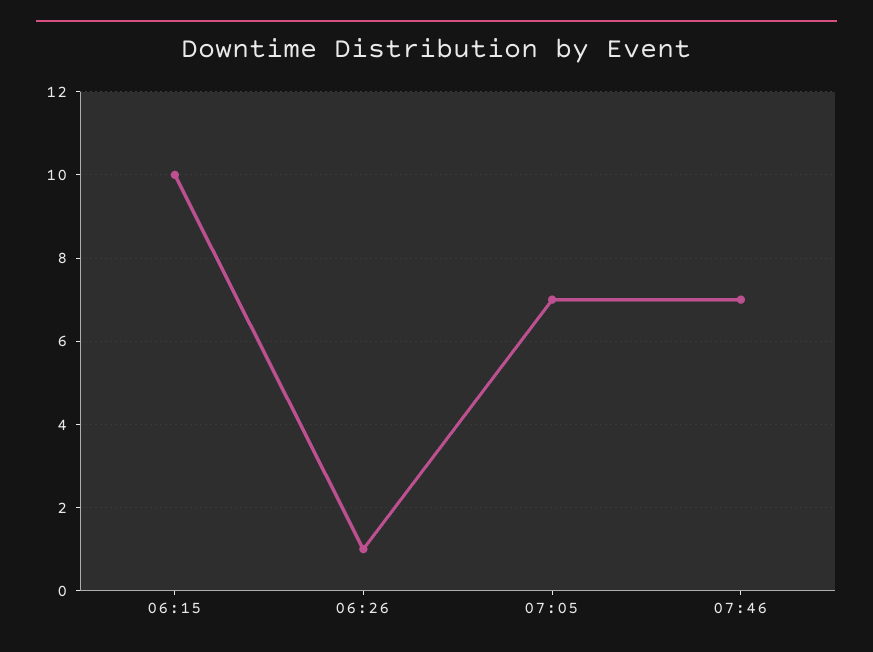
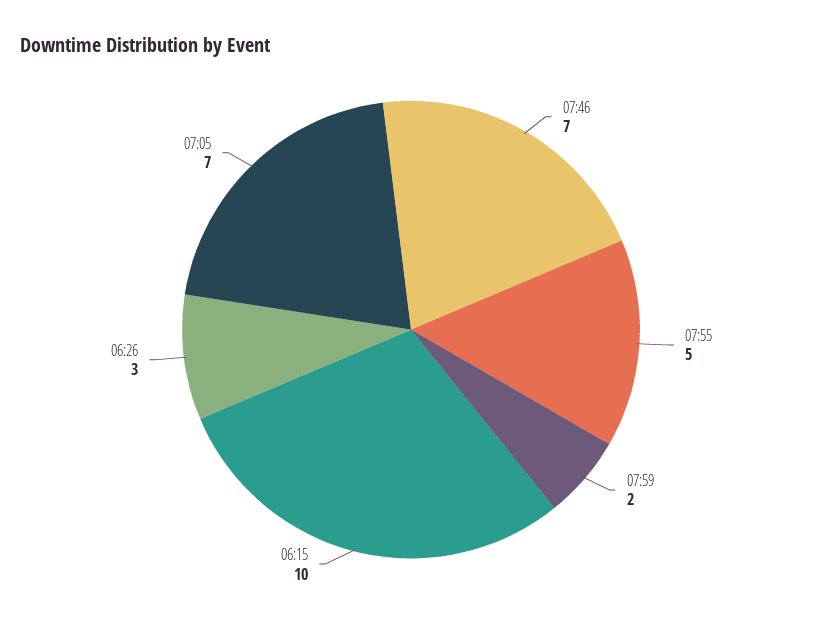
06:26: 1 -> 3
07:55: none -> 5
07:59: none -> 2

